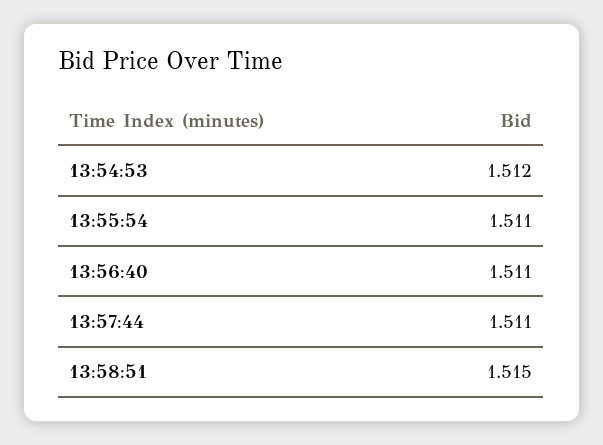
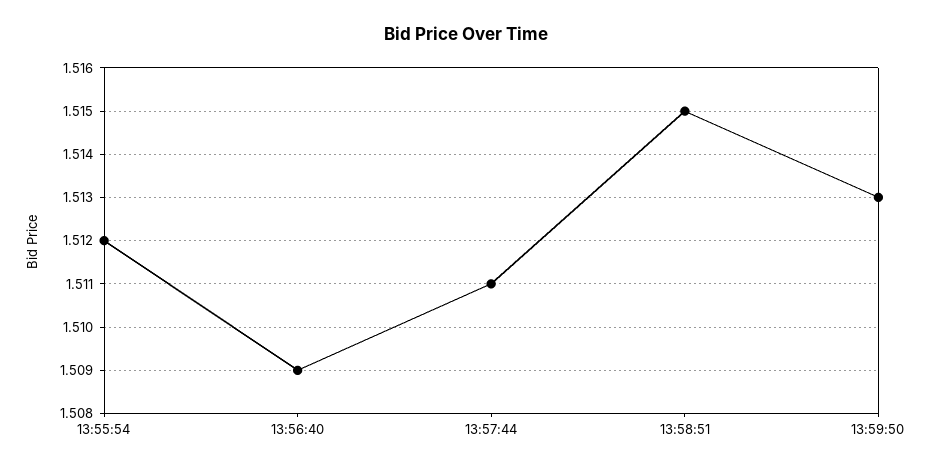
13:54:53: 1.512 -> none
13:55:54: 1.511 -> 1.512
13:56:40: 1.511 -> 1.509
13:59:50: none -> 1.513

